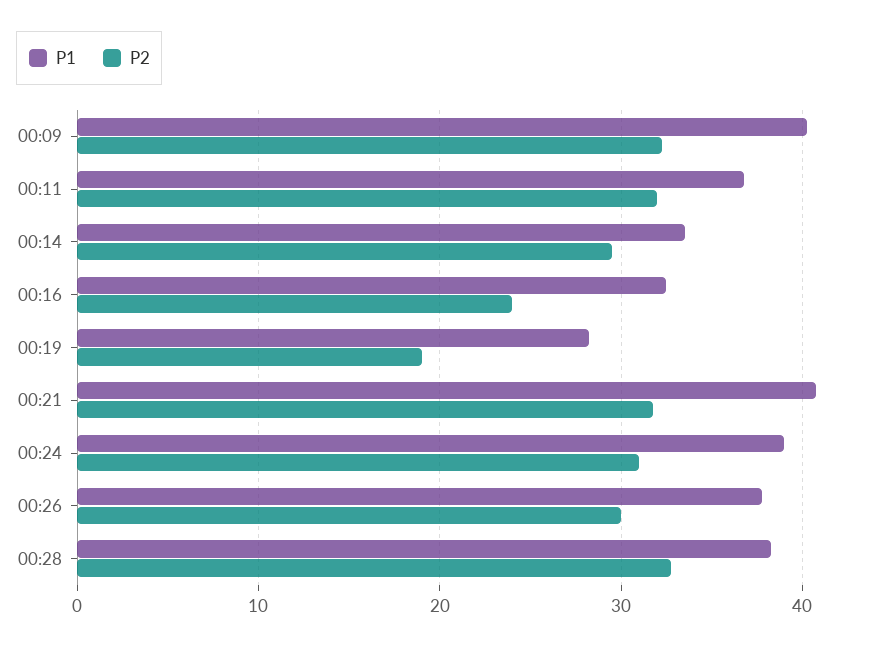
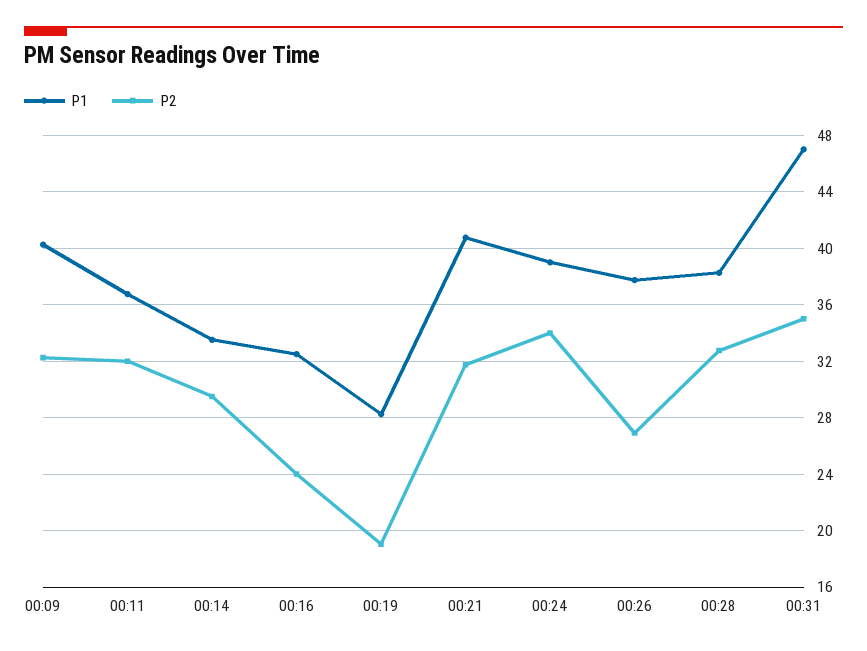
P2, 00:24: 31 -> 34
P2, 00:26: 30 -> 27
P1, 00:31: none -> 47
P2, 00:31: none -> 35

